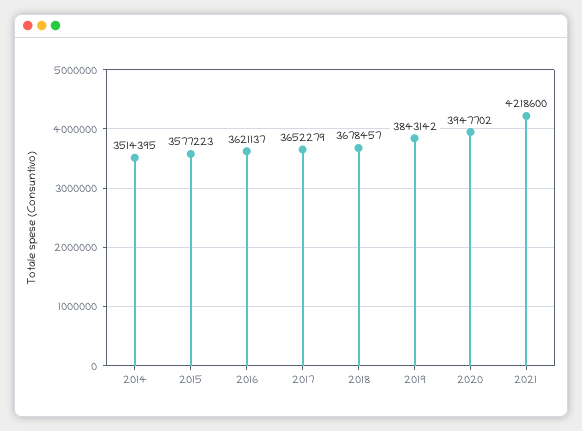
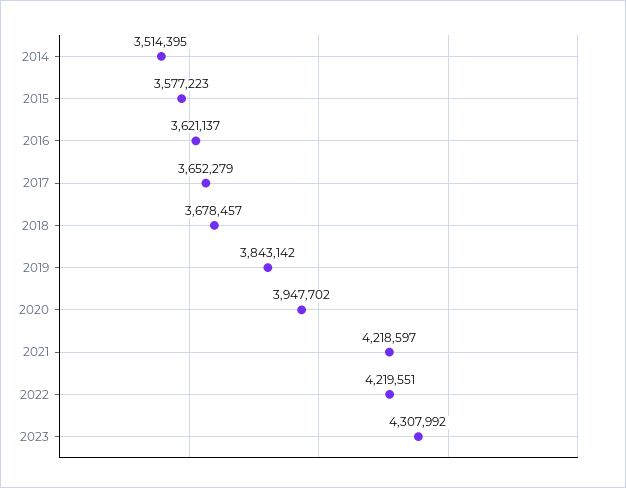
2021: 4218600 -> 4218597
2022: none -> 4219551
2023: none -> 4307992

